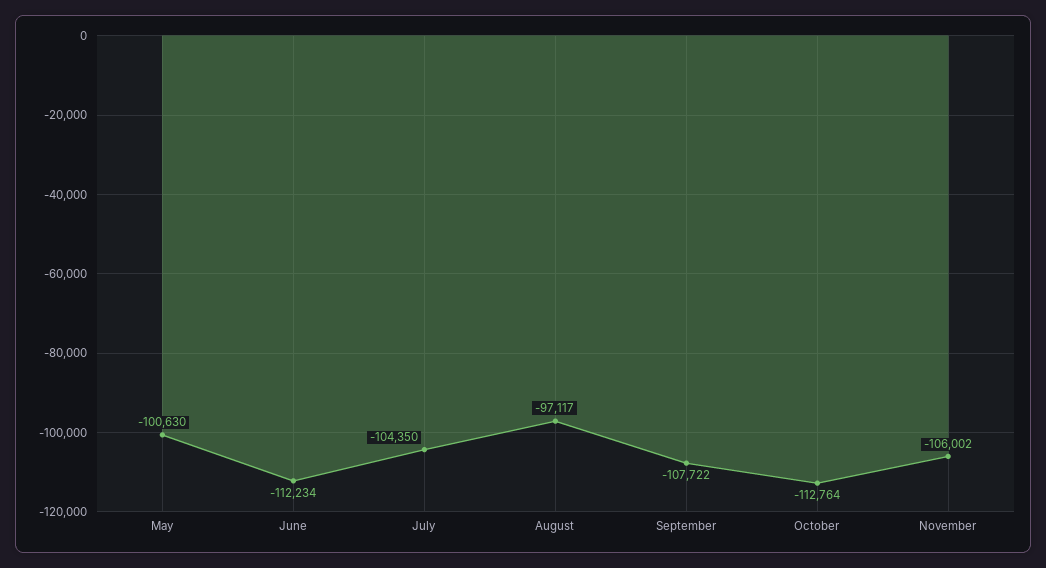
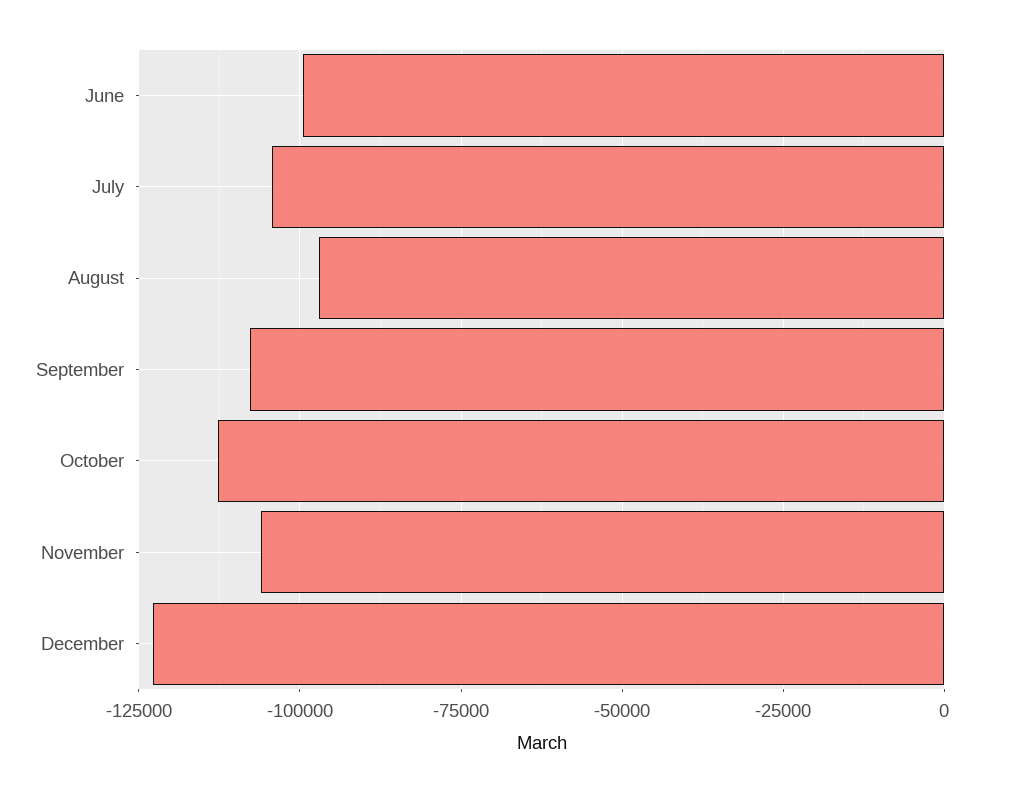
May: -100630 -> none
June: -112234 -> -100000
December: none -> -122500

